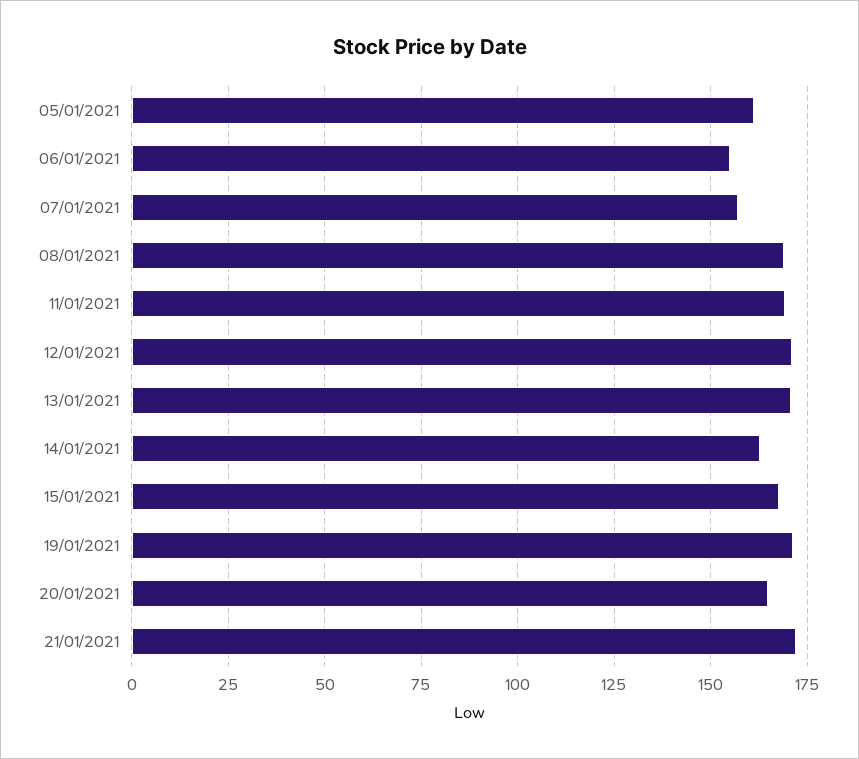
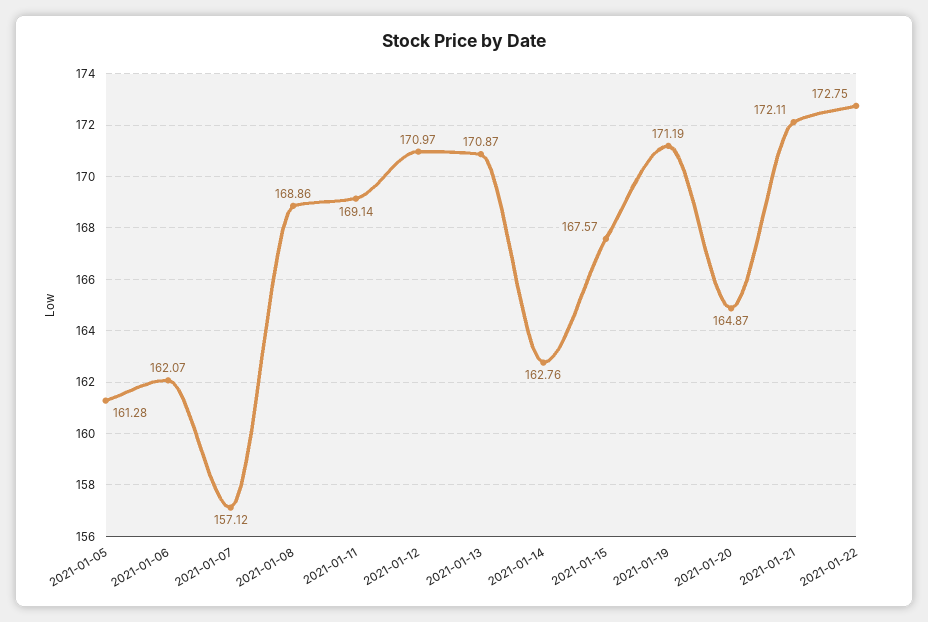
06/01/2021: 155 -> 162.07
2021-01-22: none -> 172.75

